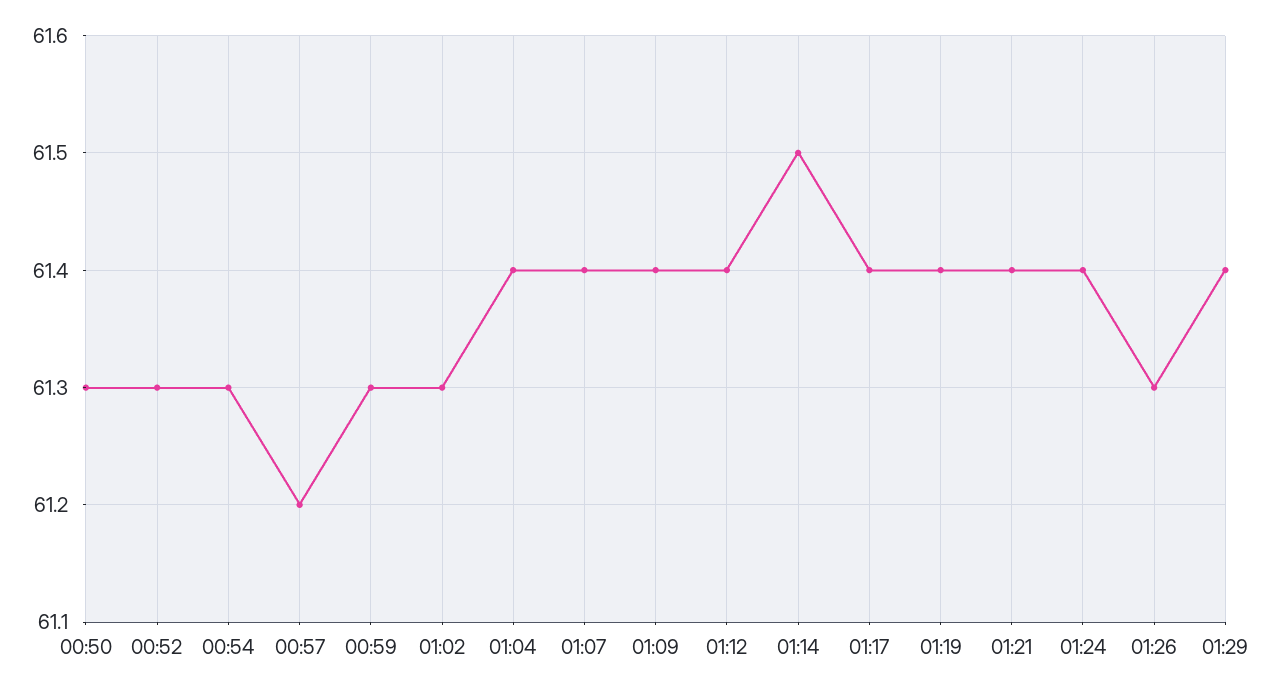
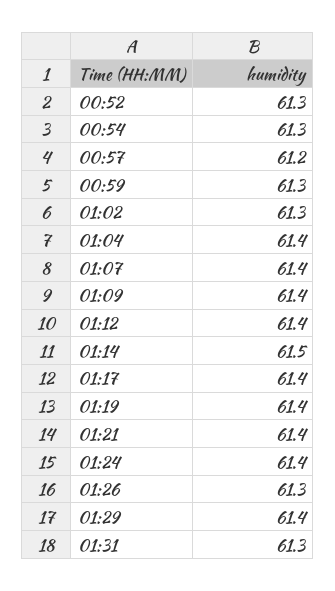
00:50: 61.3 -> none
01:31: none -> 61.3

